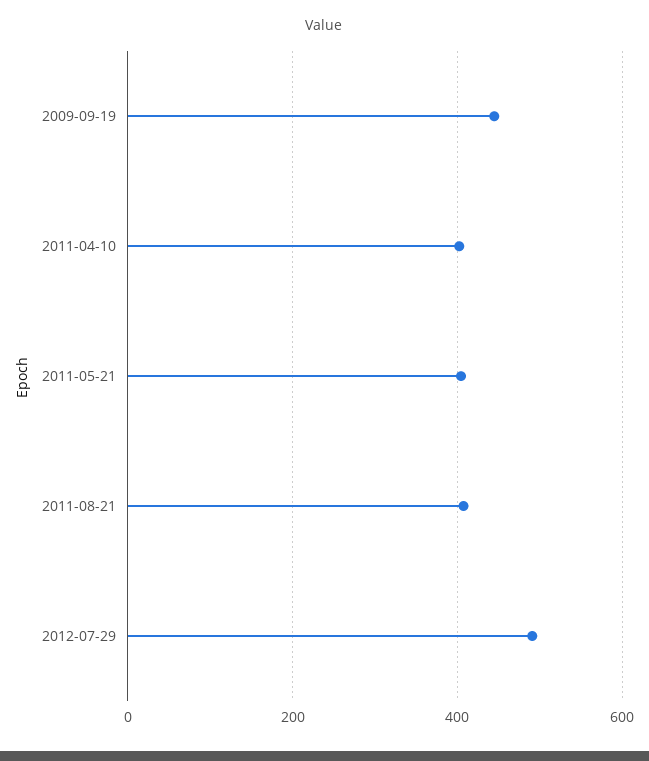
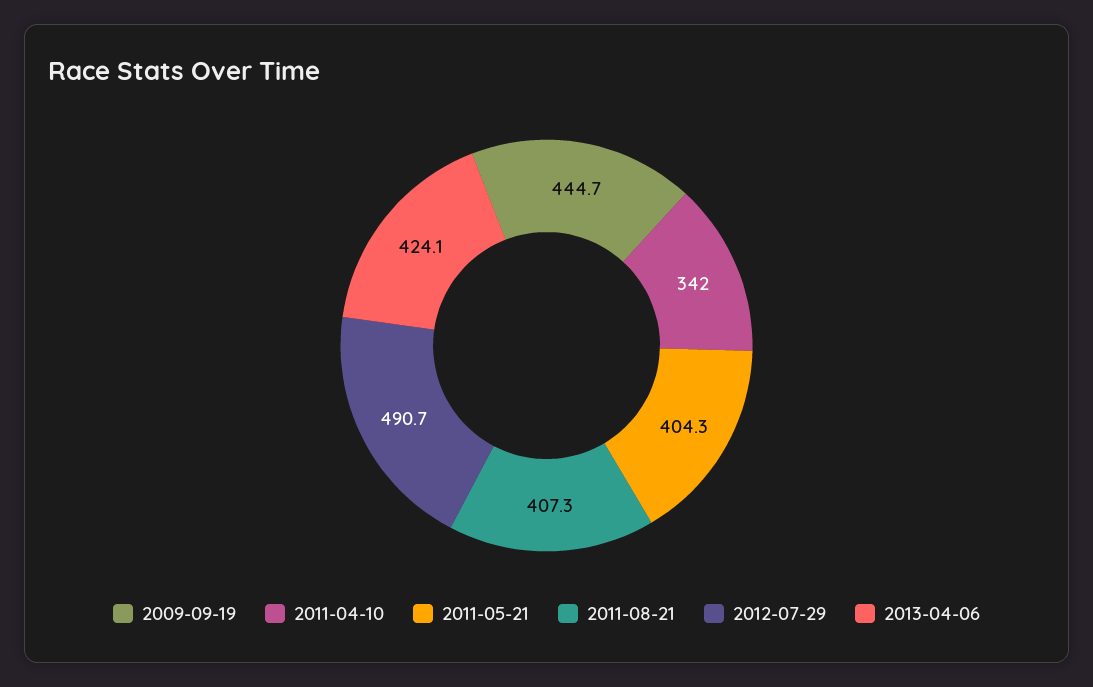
2011-04-10: 400 -> 342
2013-04-06: none -> 424.1

